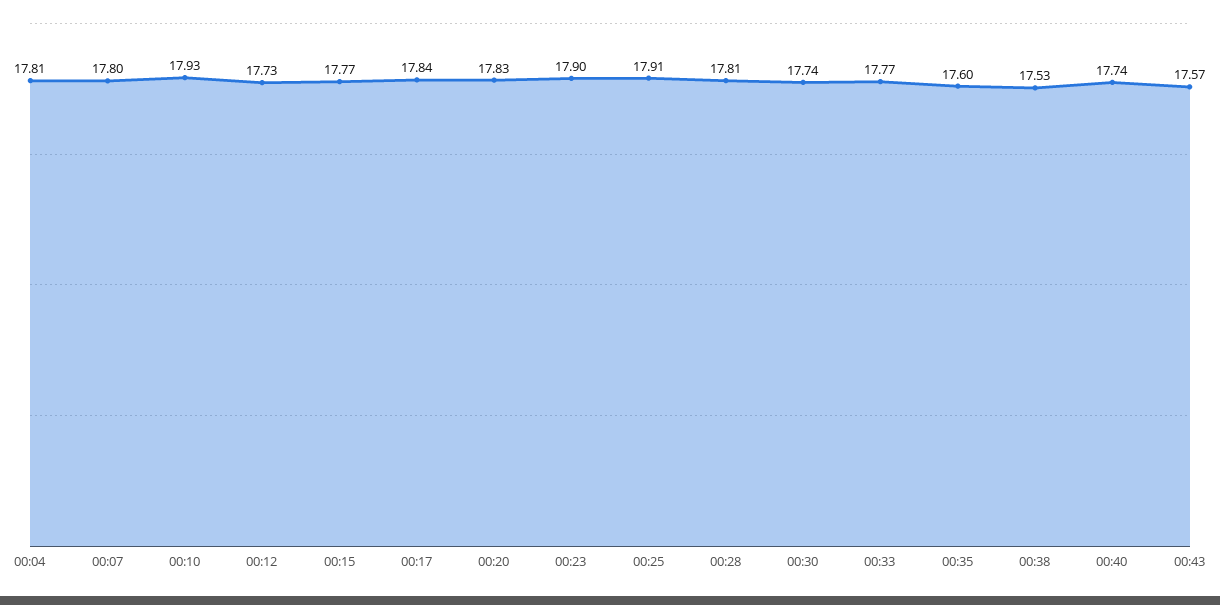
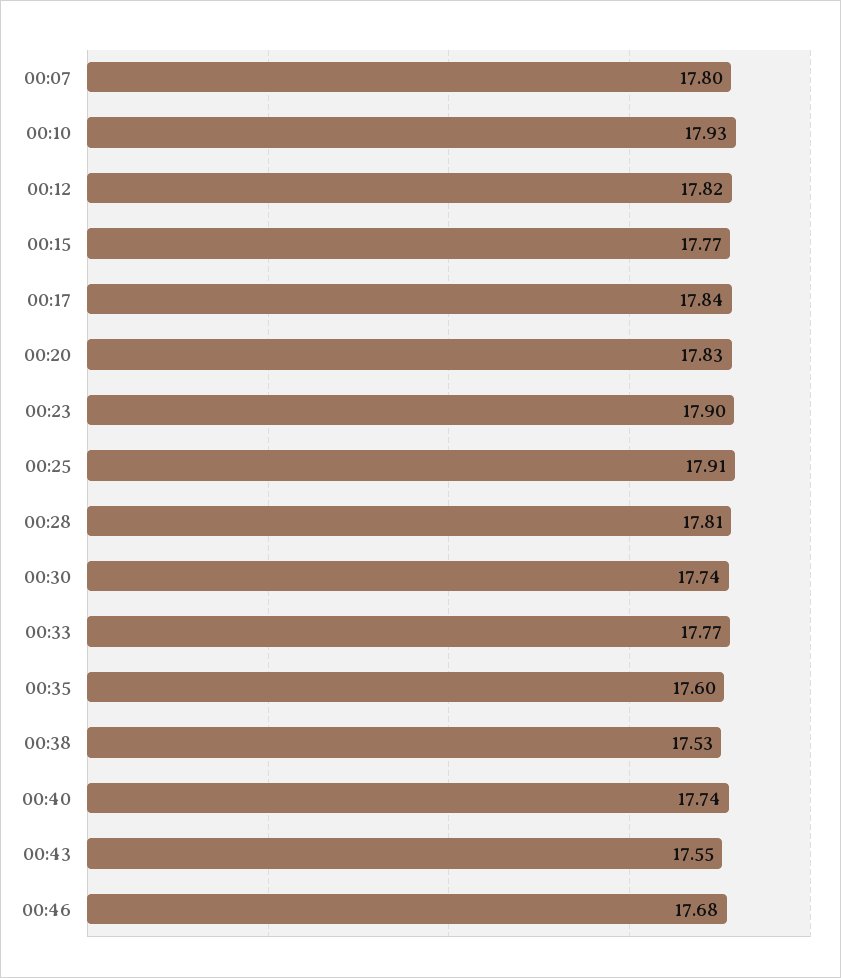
00:04: 17.81 -> none
00:12: 17.73 -> 17.82
00:43: 17.57 -> 17.55
00:46: none -> 17.68

